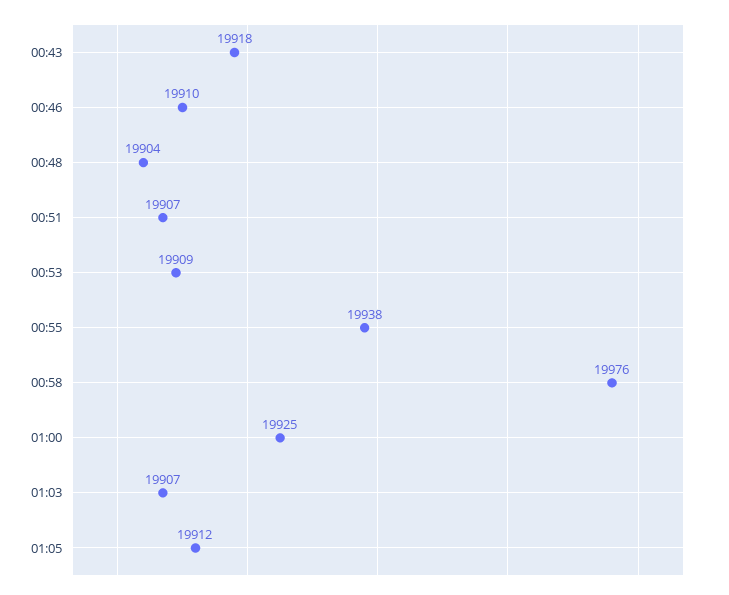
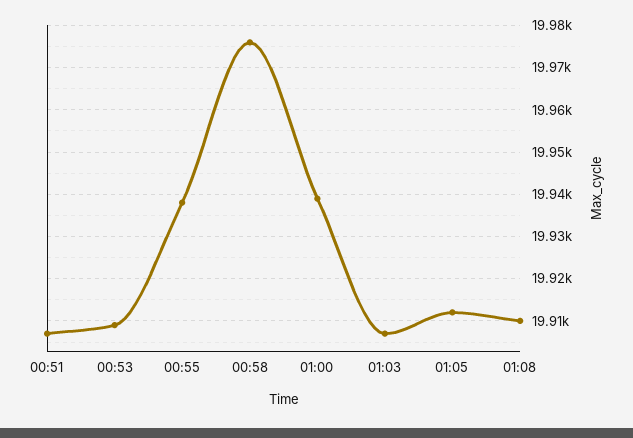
00:43: 19918 -> none
00:46: 19910 -> none
00:48: 19904 -> none
01:00: 19925 -> 19940
01:08: none -> 19910

